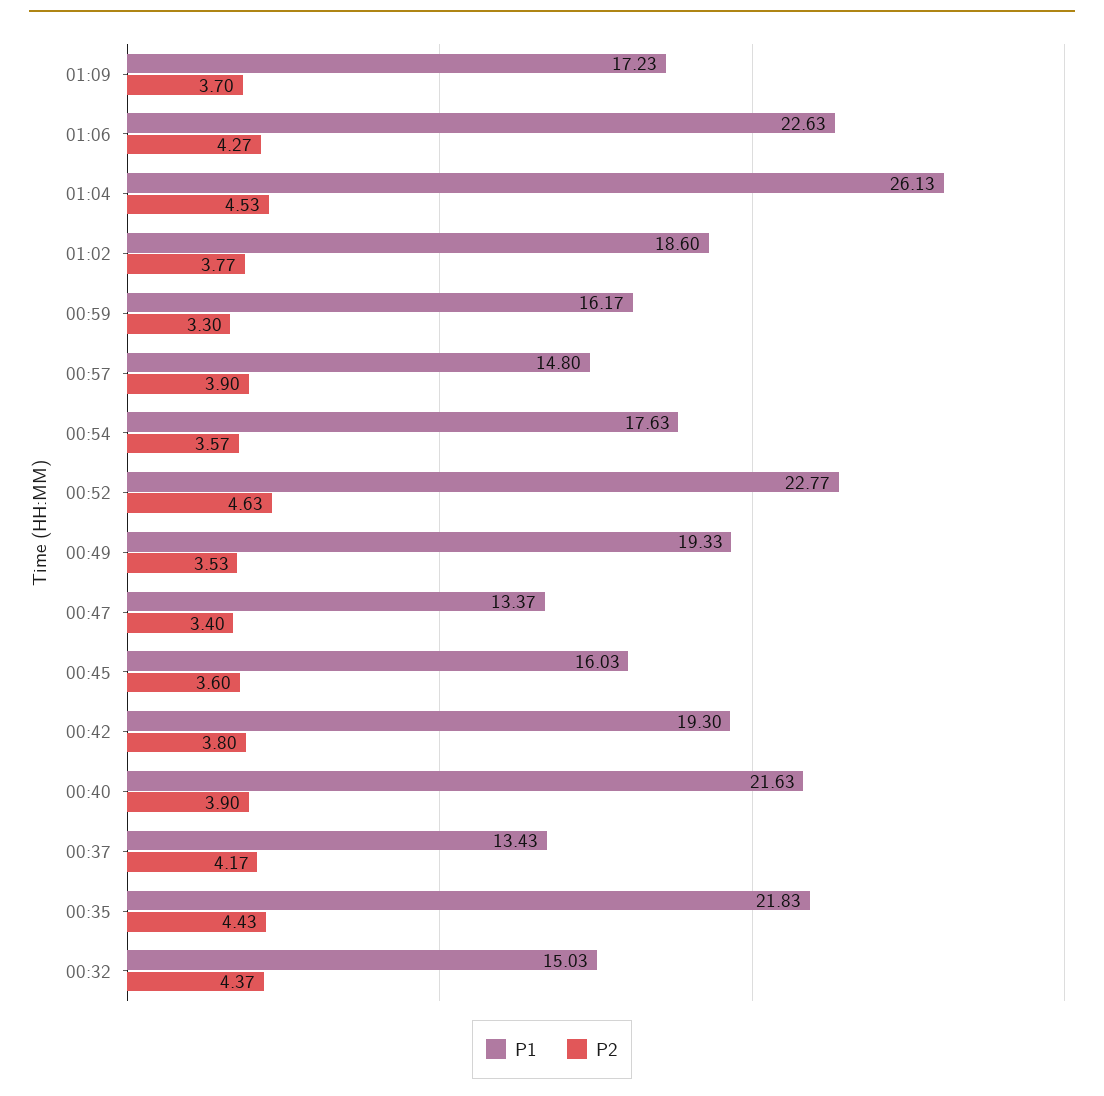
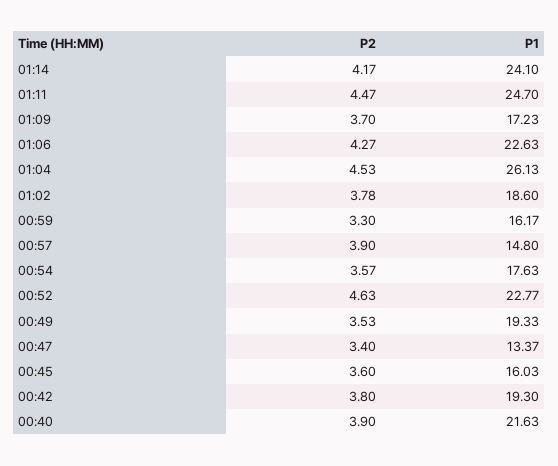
P2, 01:02: 3.77 -> 3.78
P1, 00:37: 13.43 -> none
P2, 00:37: 4.17 -> none
P1, 00:35: 21.83 -> none
P2, 00:35: 4.43 -> none
P1, 00:32: 15.03 -> none
P2, 00:32: 4.37 -> none
P2, 01:14: none -> 4.17
P1, 01:14: none -> 24.1
P2, 01:11: none -> 4.47
P1, 01:11: none -> 24.7

